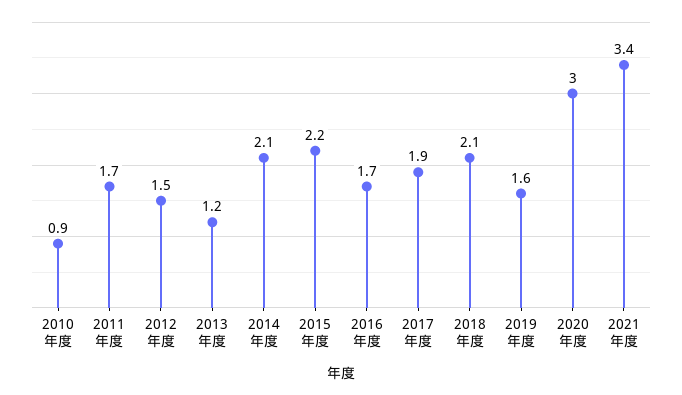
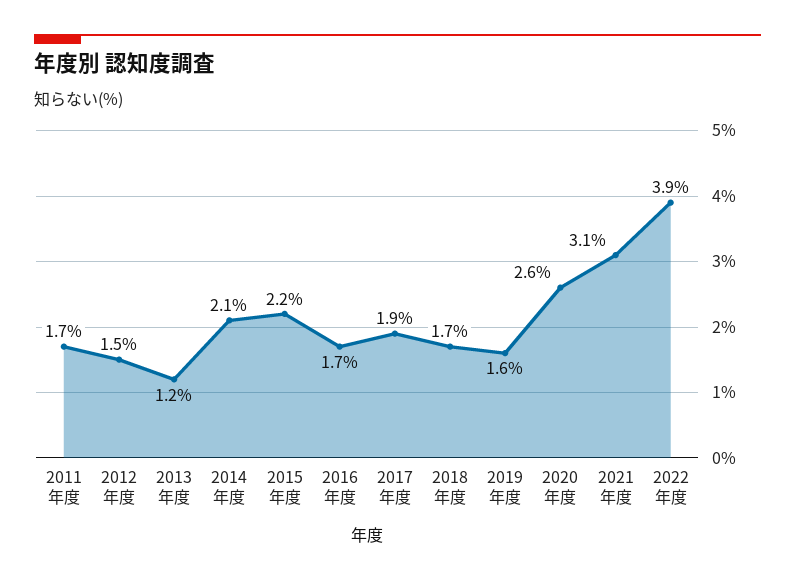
2010年度: 0.9 -> none
2018年度: 2.1 -> 1.7
2020年度: 3 -> 2.6
2021年度: 3.4 -> 3.1
2022年度: none -> 3.9

